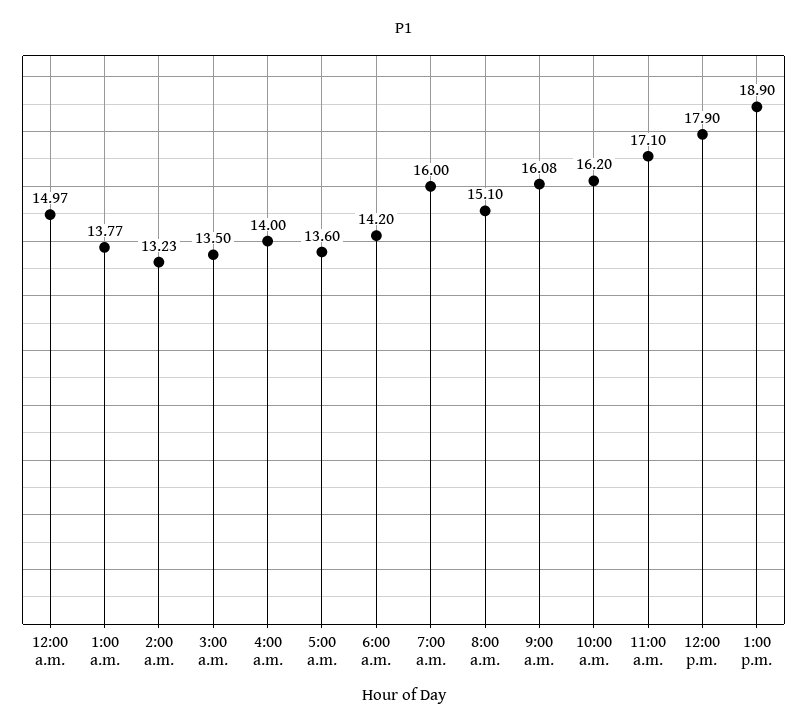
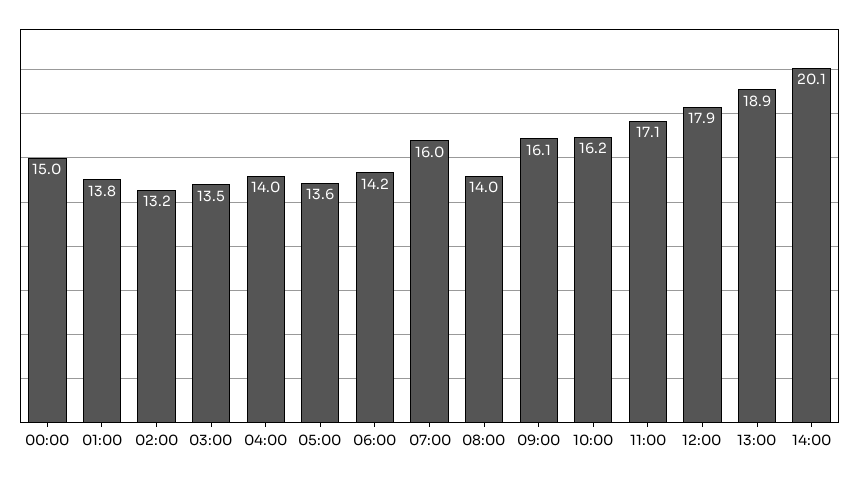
8:00 a.m.: 15.1 -> 14
14:00: none -> 20.1

